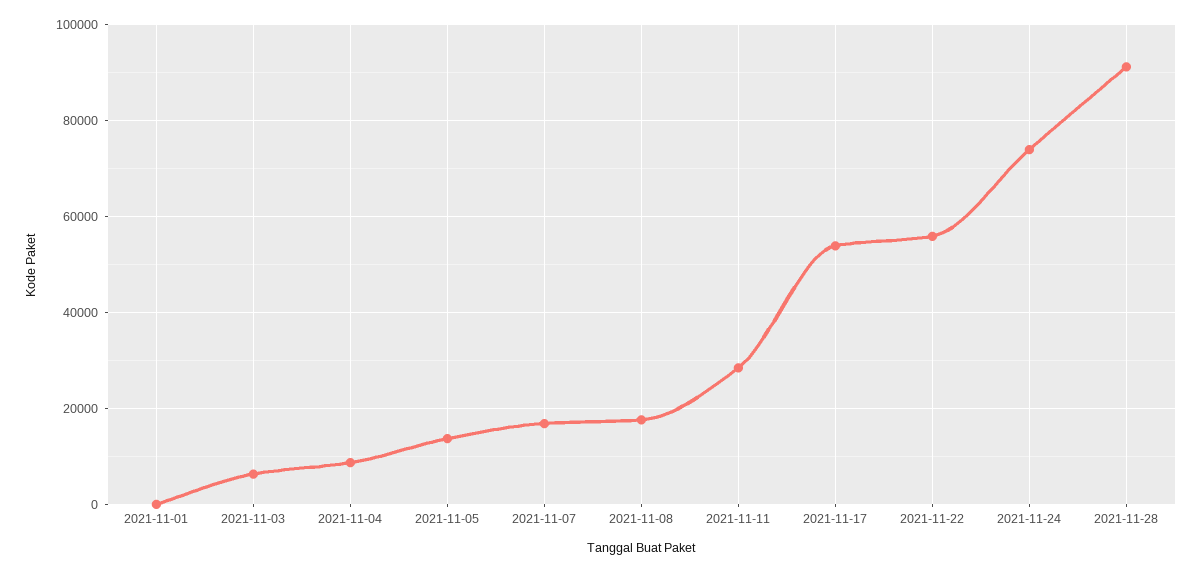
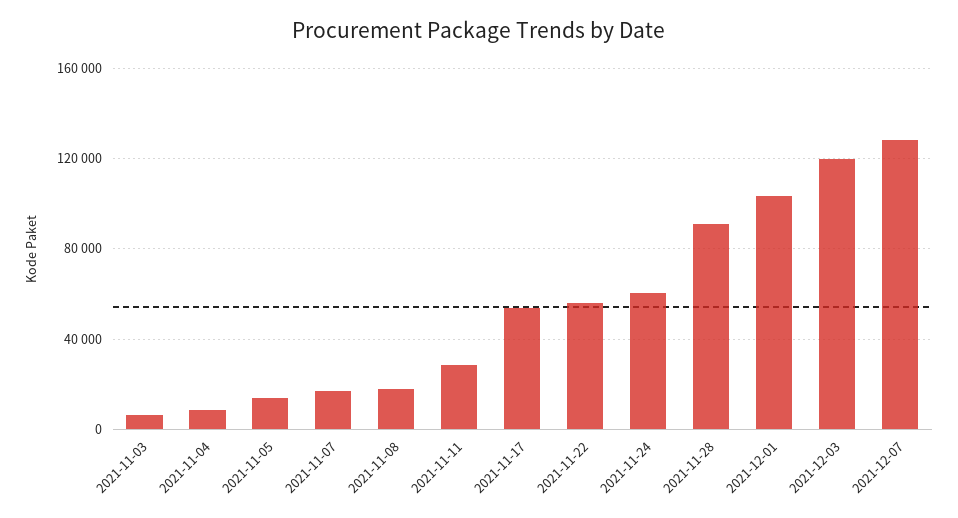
2021-11-01: 0 -> none
2021-11-24: 74000 -> 60000
2021-12-01: none -> 105000
2021-12-03: none -> 120000
2021-12-07: none -> 130000

